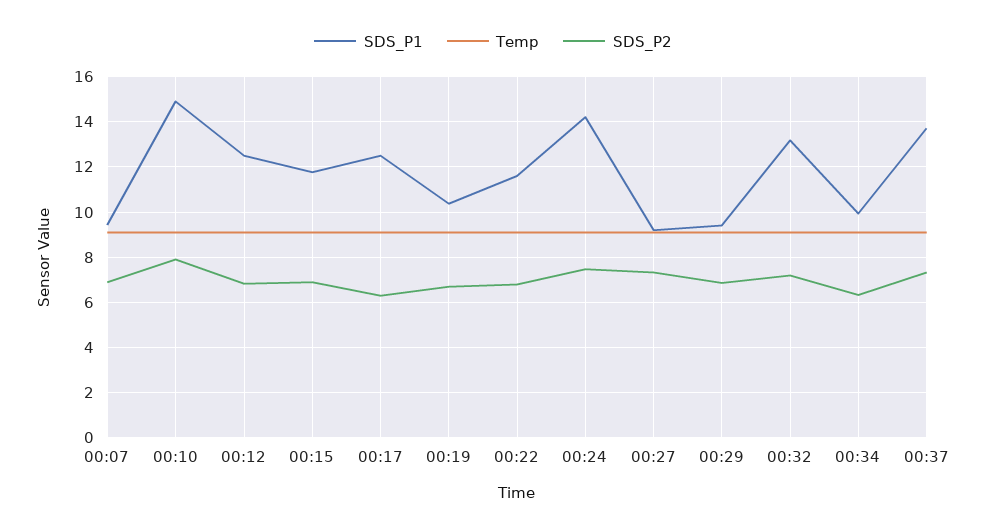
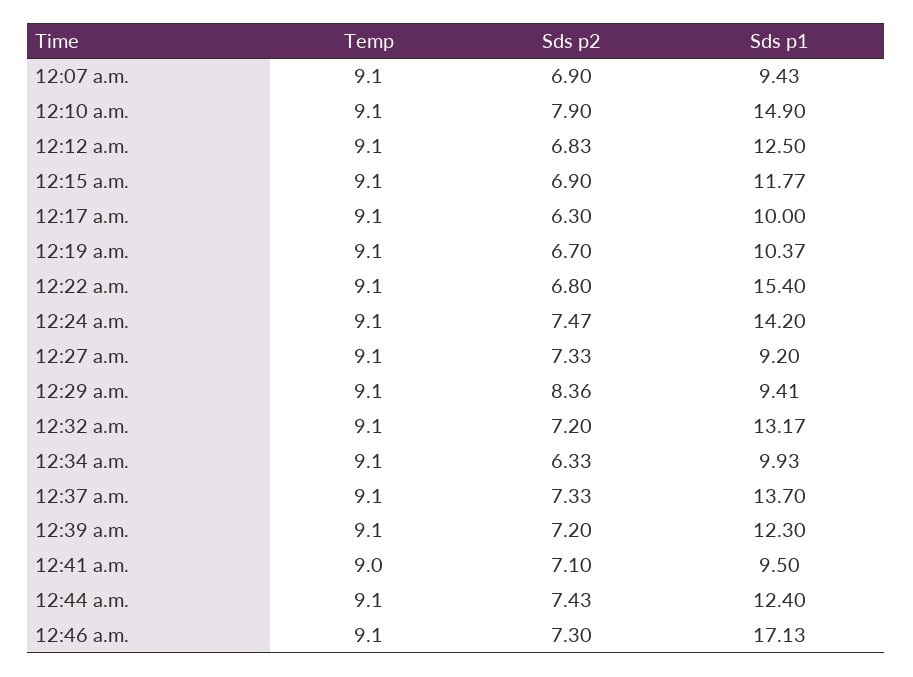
SDS_P1, 00:17: 12.5 -> 10
SDS_P1, 00:22: 11.5 -> 15.4
SDS_P2, 00:29: 7 -> 8.36
Temp, 12:39 a.m.: none -> 9.1
SDS_P2, 12:39 a.m.: none -> 7.2
SDS_P1, 12:39 a.m.: none -> 12.3
Temp, 12:41 a.m.: none -> 9
SDS_P2, 12:41 a.m.: none -> 7.1
SDS_P1, 12:41 a.m.: none -> 9.5
Temp, 12:44 a.m.: none -> 9.1
SDS_P2, 12:44 a.m.: none -> 7.43
SDS_P1, 12:44 a.m.: none -> 12.4
Temp, 12:46 a.m.: none -> 9.1
SDS_P2, 12:46 a.m.: none -> 7.3
SDS_P1, 12:46 a.m.: none -> 17.13

